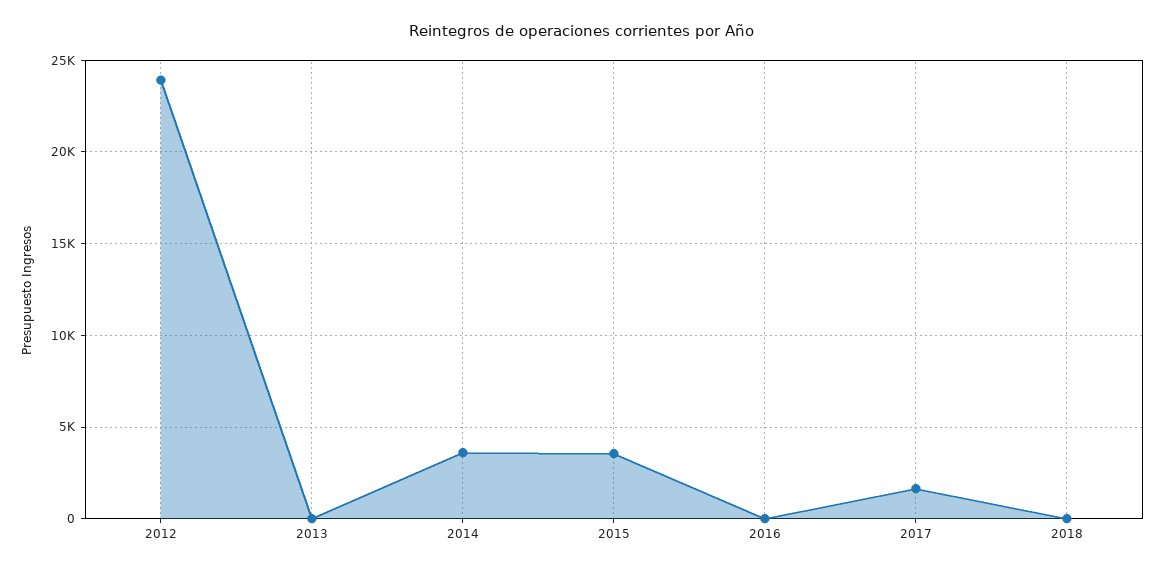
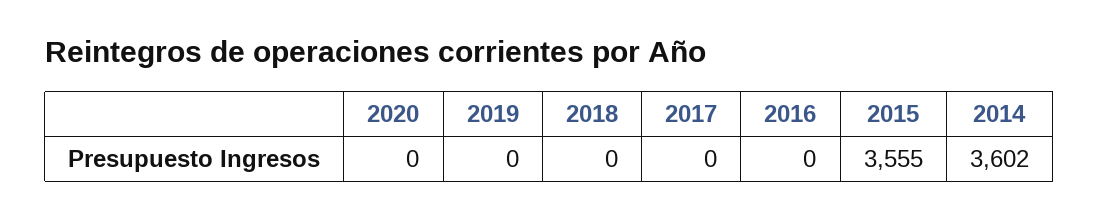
2012: 24000 -> none
2013: 0 -> none
2017: 1500 -> 0
2020: none -> 0
2019: none -> 0

